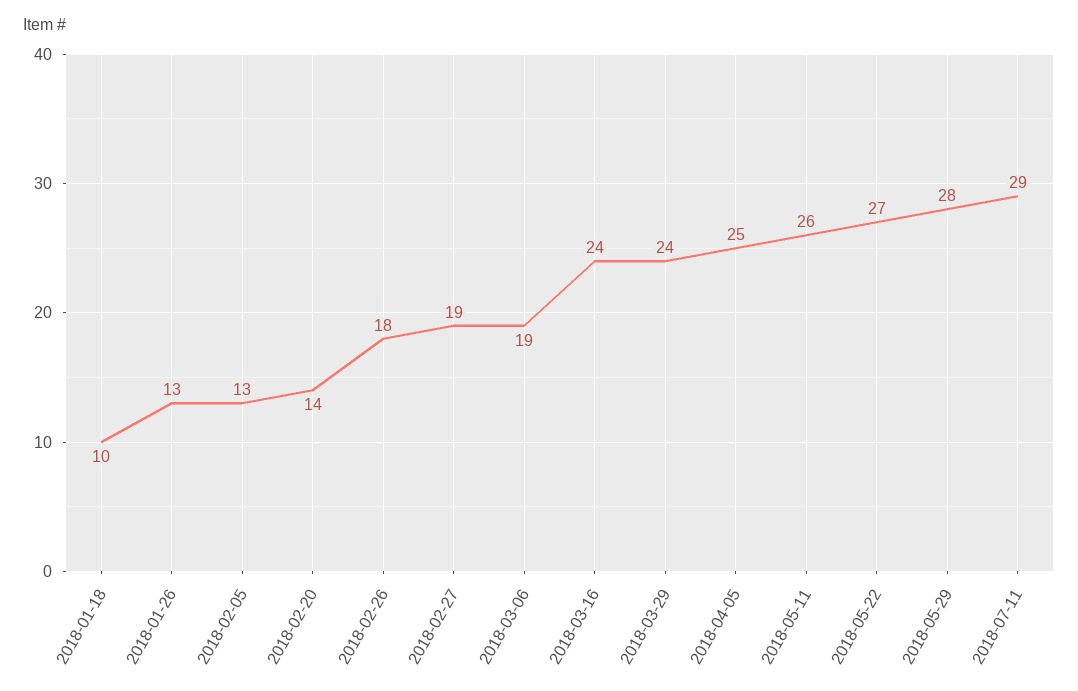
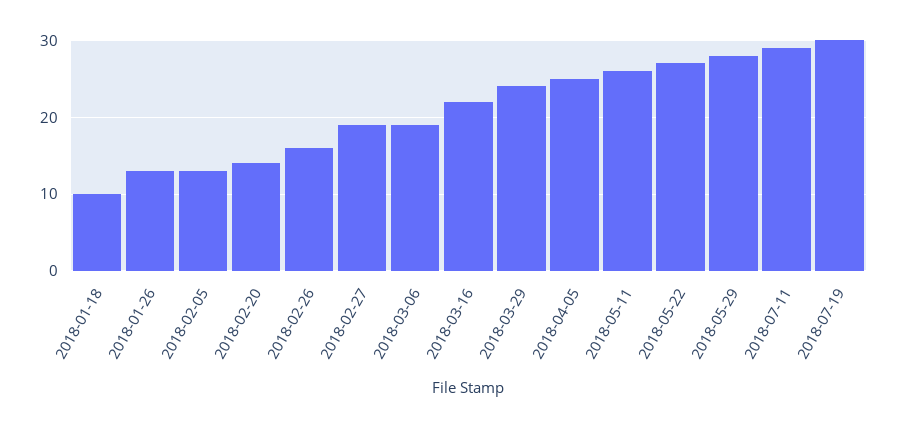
2018-02-26: 18 -> 16
2018-03-16: 24 -> 22
2018-07-19: none -> 30

